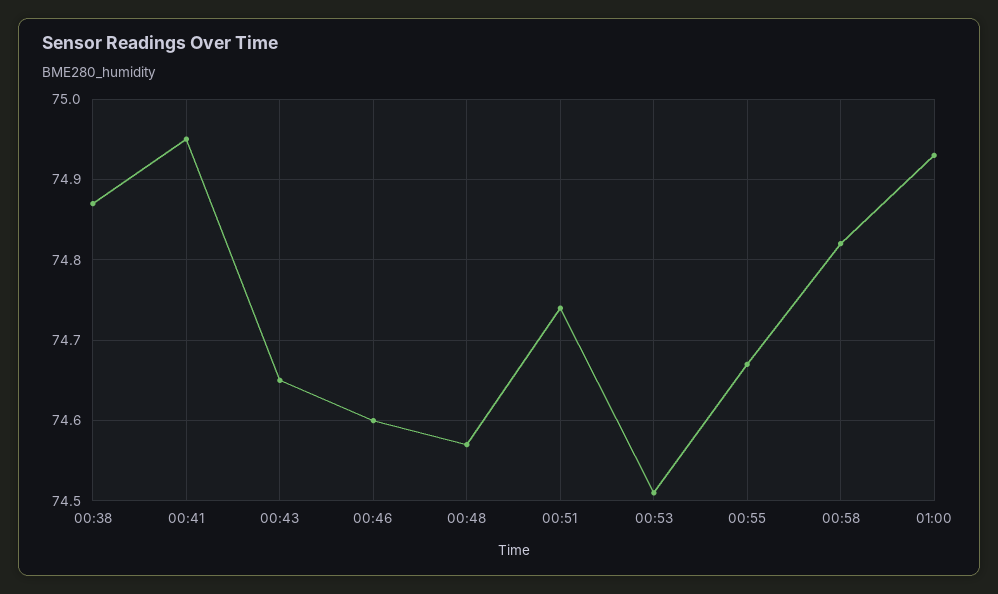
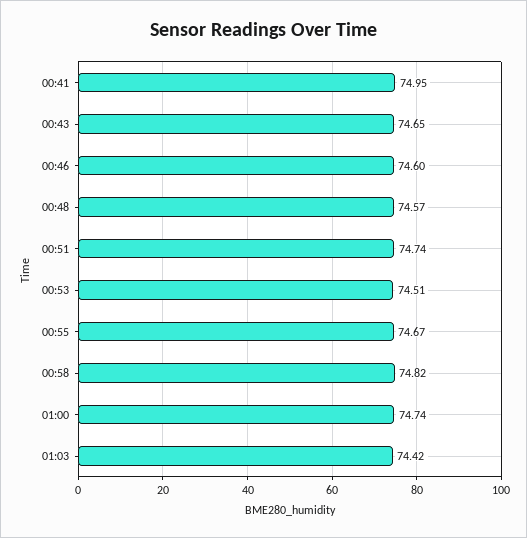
00:38: 74.87 -> none
01:00: 74.93 -> 74.74
01:03: none -> 74.42

